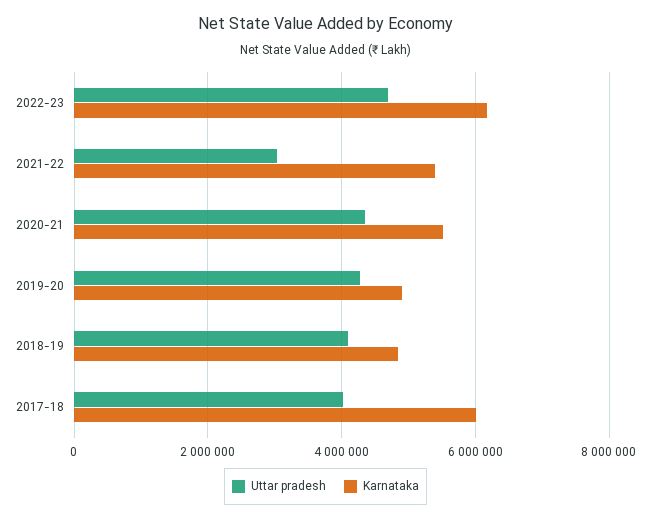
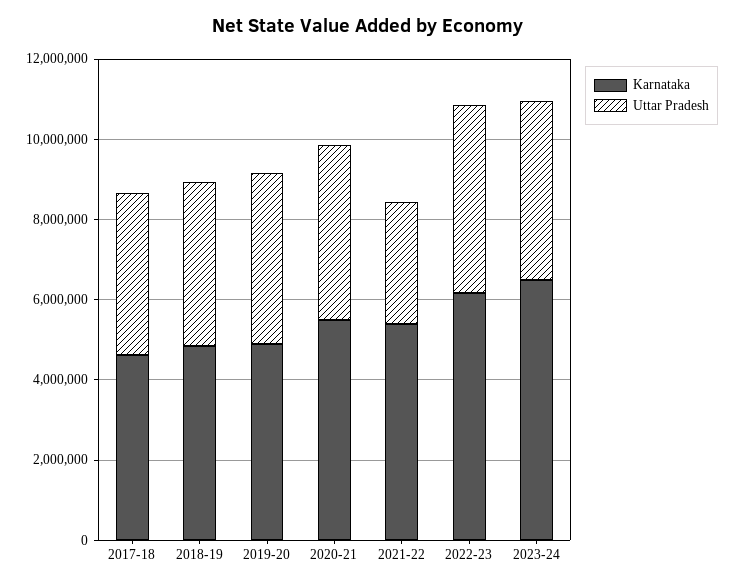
Karnataka, 2017-18: 6000000 -> 4500000
Karnataka, 2023-24: none -> 6500000
Uttar pradesh, 2023-24: none -> 4500000

